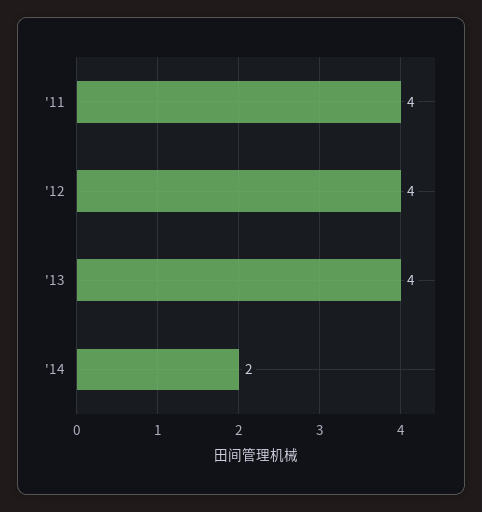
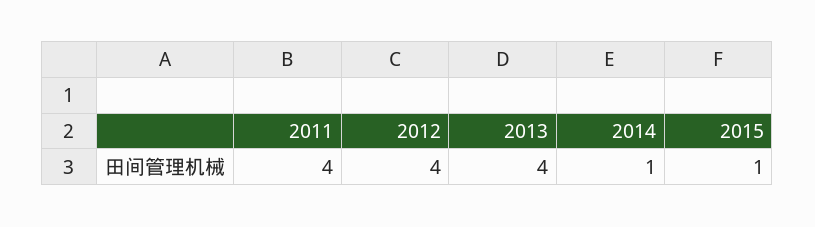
'14: 2 -> 1
2015: none -> 1

